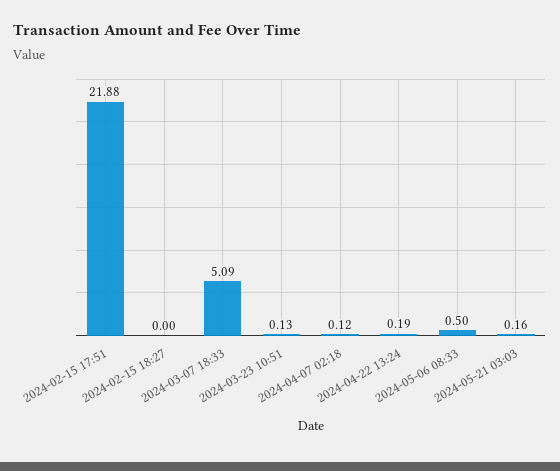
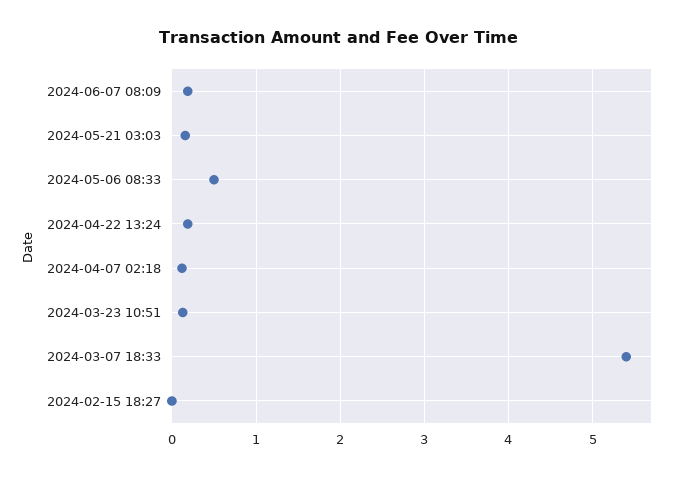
2024-02-15 17:51: 21.88 -> none
2024-03-07 18:33: 5.09 -> 5.4
2024-06-07 08:09: none -> 0.2

